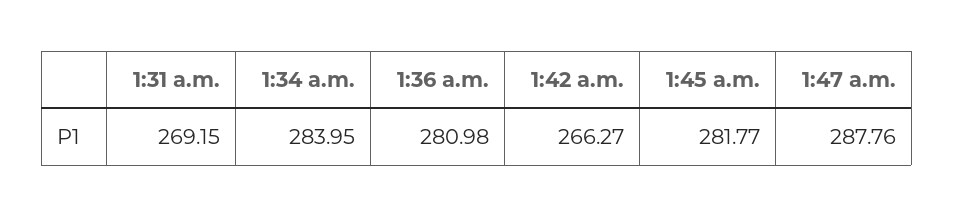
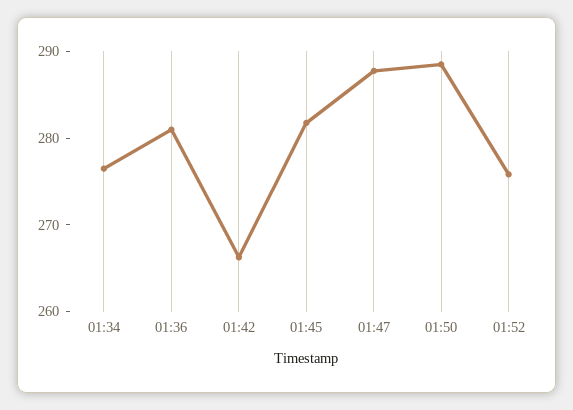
1:31 a.m.: 269.15 -> none
1:34 a.m.: 283.95 -> 276
01:50: none -> 288
01:52: none -> 276

